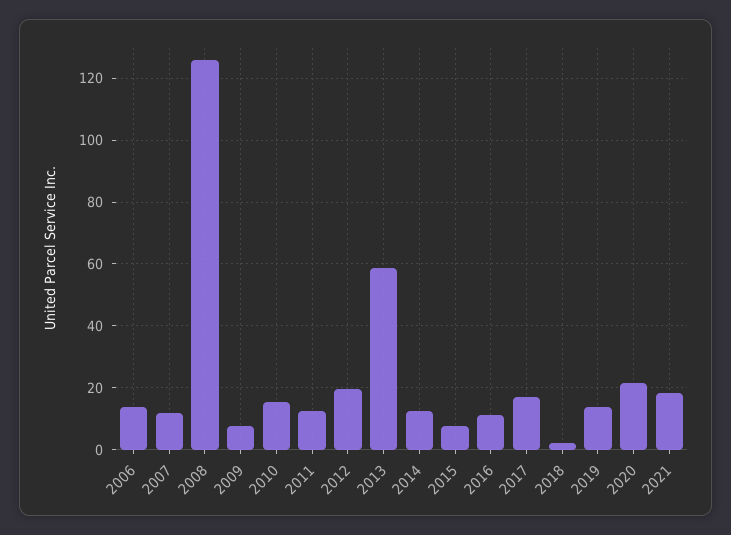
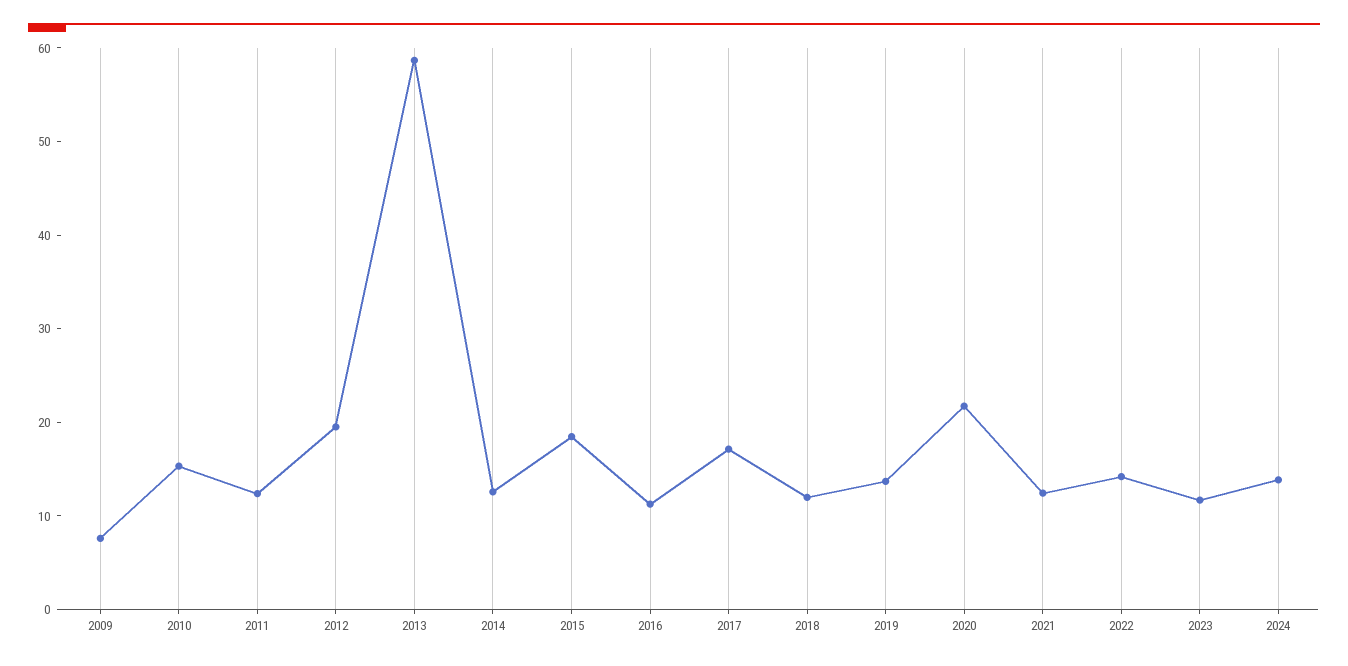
2006: 14 -> none
2007: 12 -> none
2008: 126 -> none
2015: 8 -> 18
2018: 2 -> 12
2021: 18 -> 12
2022: none -> 14
2023: none -> 12
2024: none -> 14

